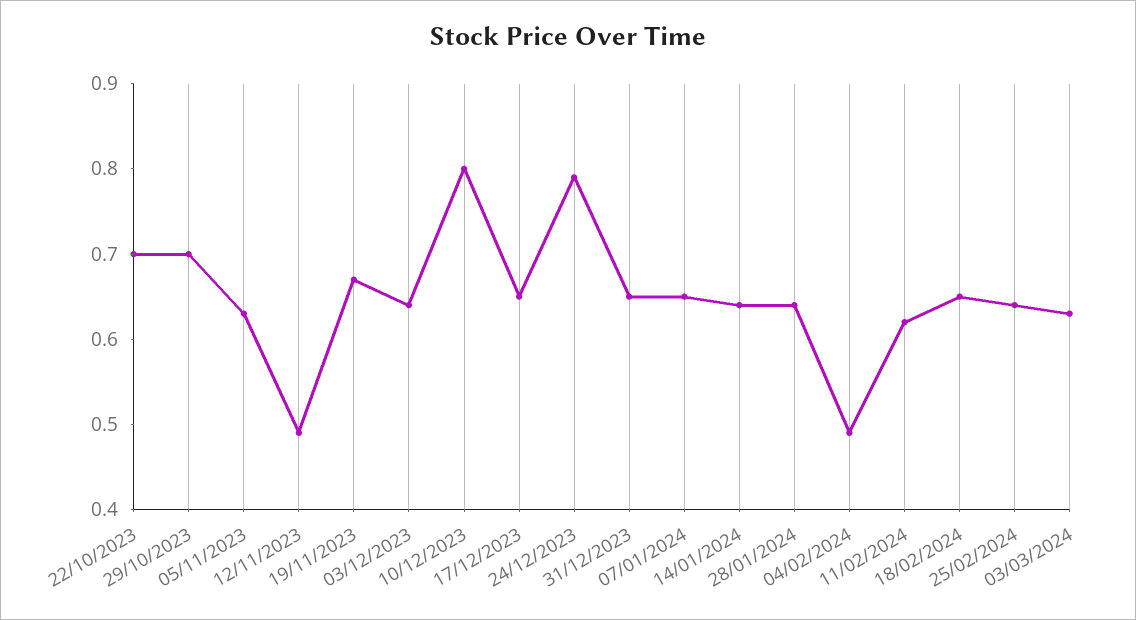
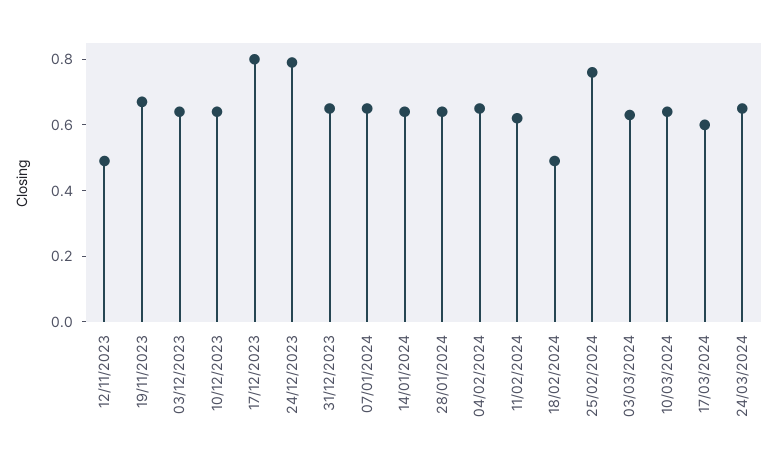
22/10/2023: 0.7 -> none
29/10/2023: 0.7 -> none
05/11/2023: 0.63 -> none
10/12/2023: 0.8 -> 0.65
17/12/2023: 0.65 -> 0.8
04/02/2024: 0.49 -> 0.65
18/02/2024: 0.65 -> 0.5
25/02/2024: 0.64 -> 0.75
10/03/2024: none -> 0.65
17/03/2024: none -> 0.6
24/03/2024: none -> 0.65

